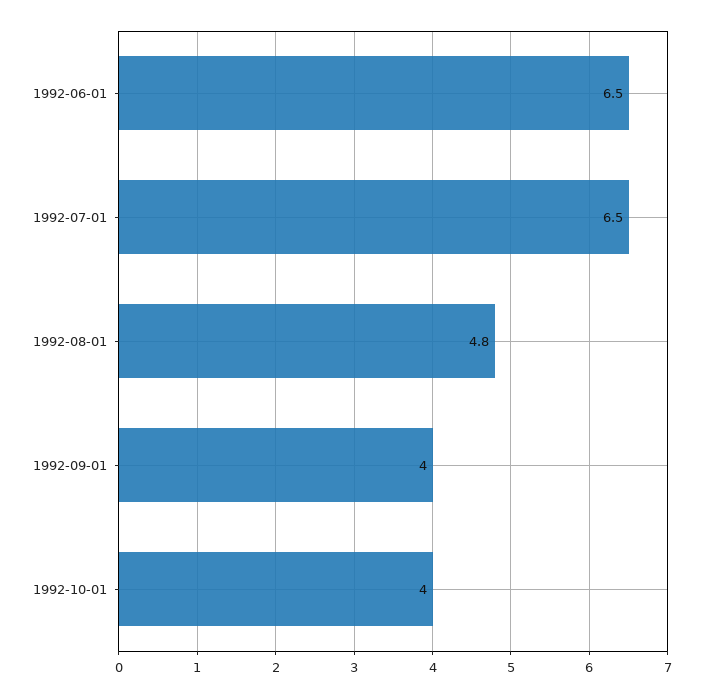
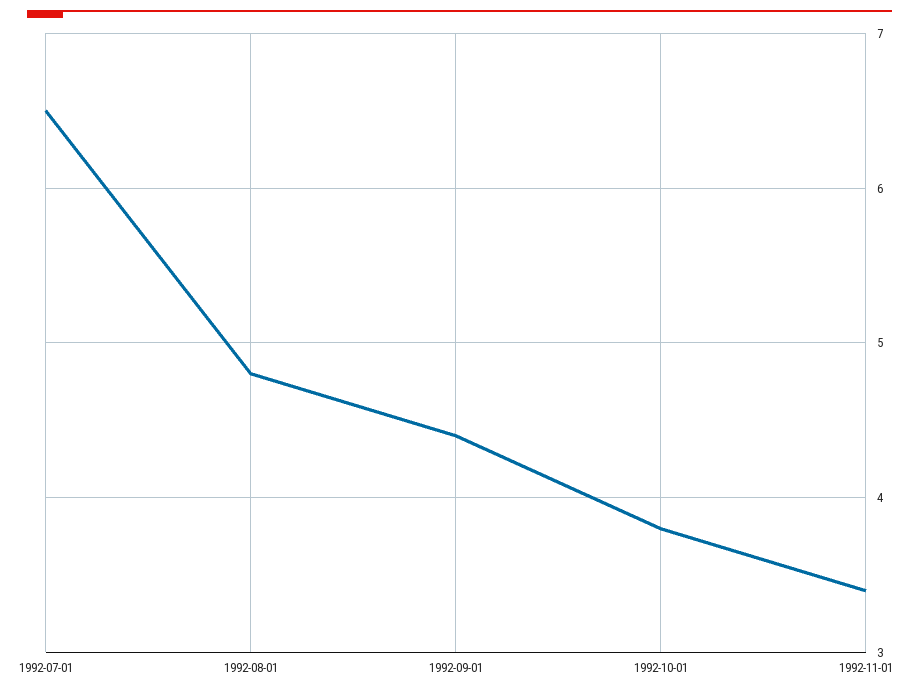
1992-06-01: 6.5 -> none
1992-09-01: 4 -> 4.4
1992-10-01: 4 -> 3.8
1992-11-01: none -> 3.4

